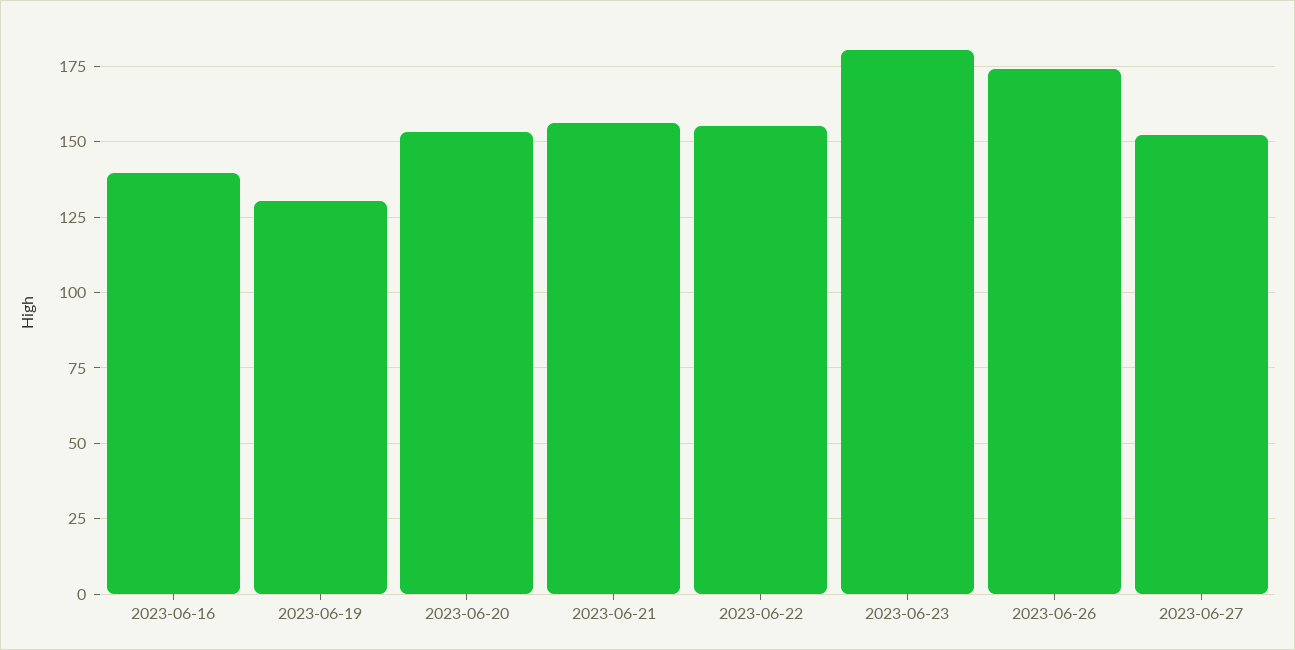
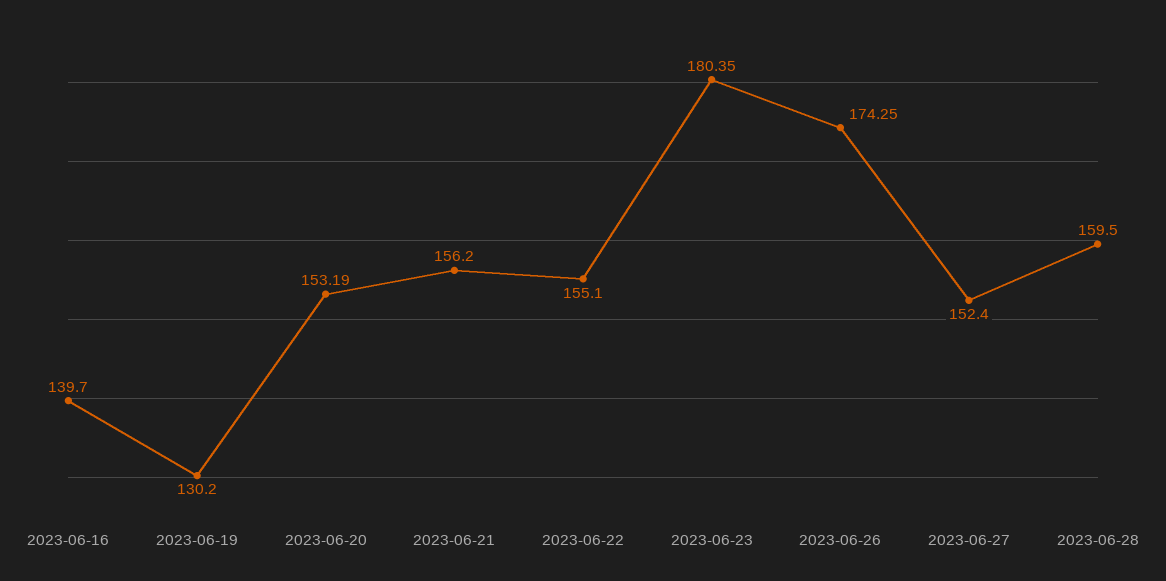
2023-06-28: none -> 159.5

